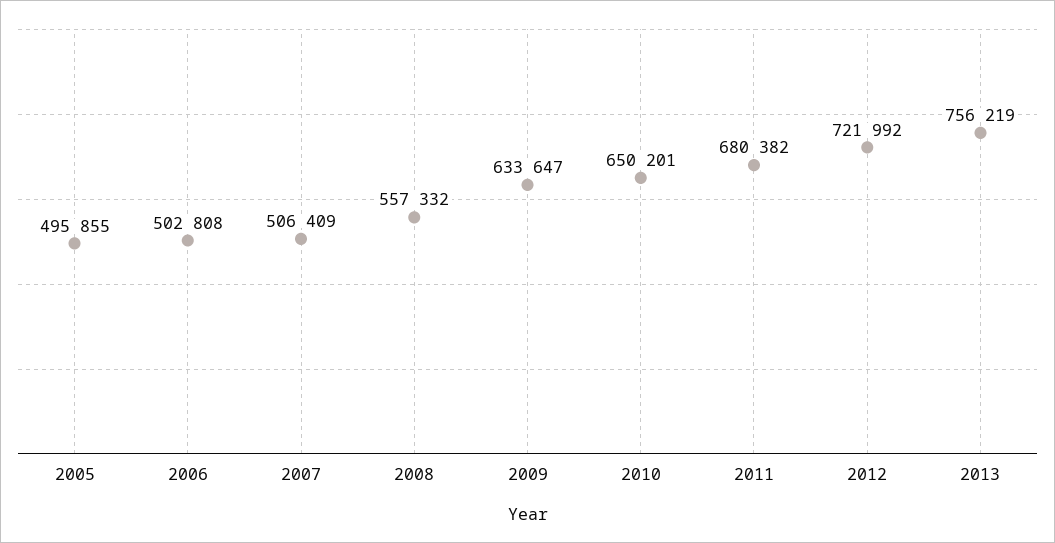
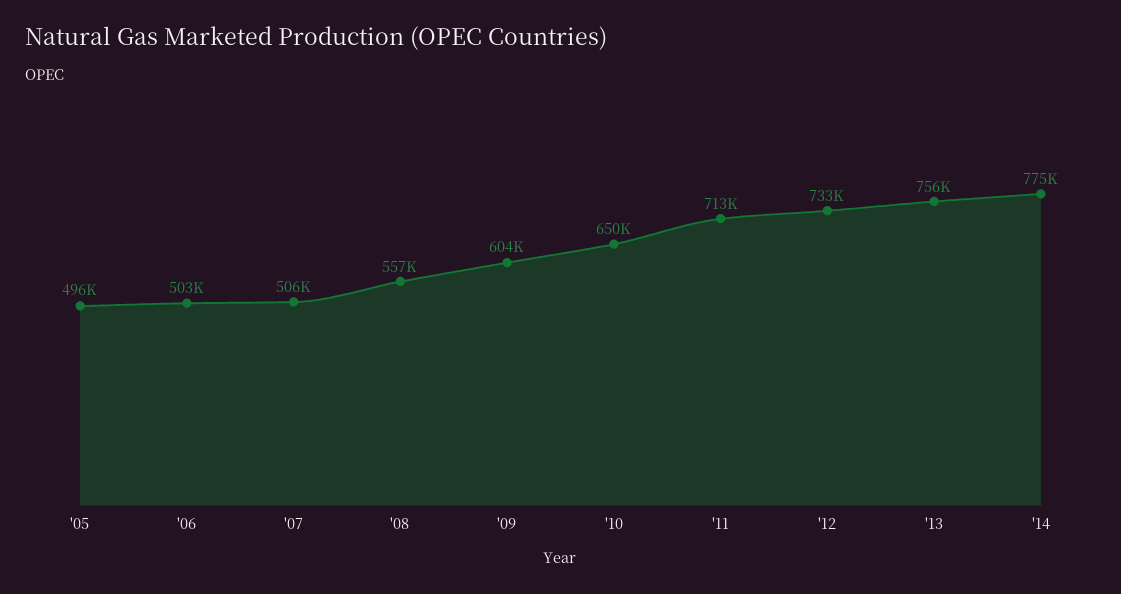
2009: 633647 -> 604000
2011: 680382 -> 713000
2012: 721992 -> 733000
'14: none -> 775000

